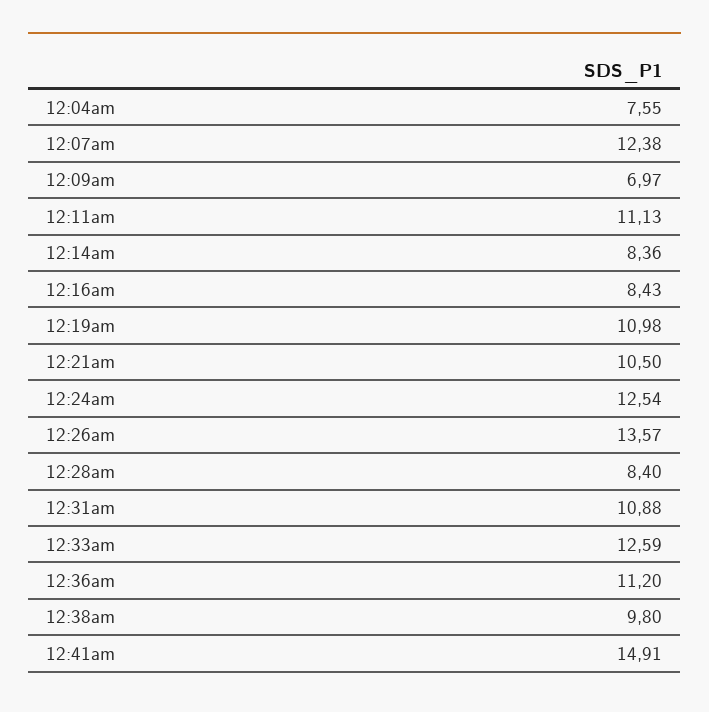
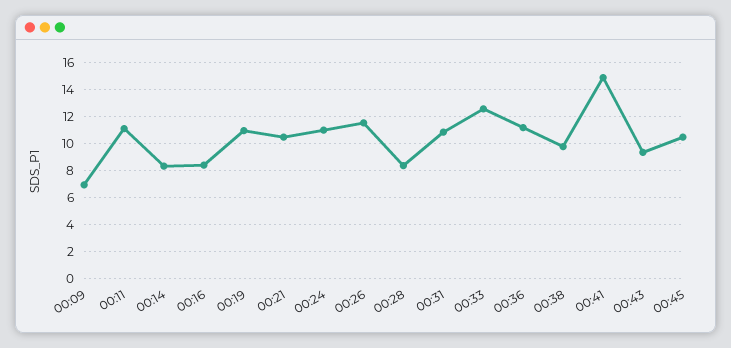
12:04am: 7.55 -> none
12:07am: 12.38 -> none
12:24am: 12.54 -> 11
12:26am: 13.57 -> 11.5
00:43: none -> 9.5
00:45: none -> 10.5

